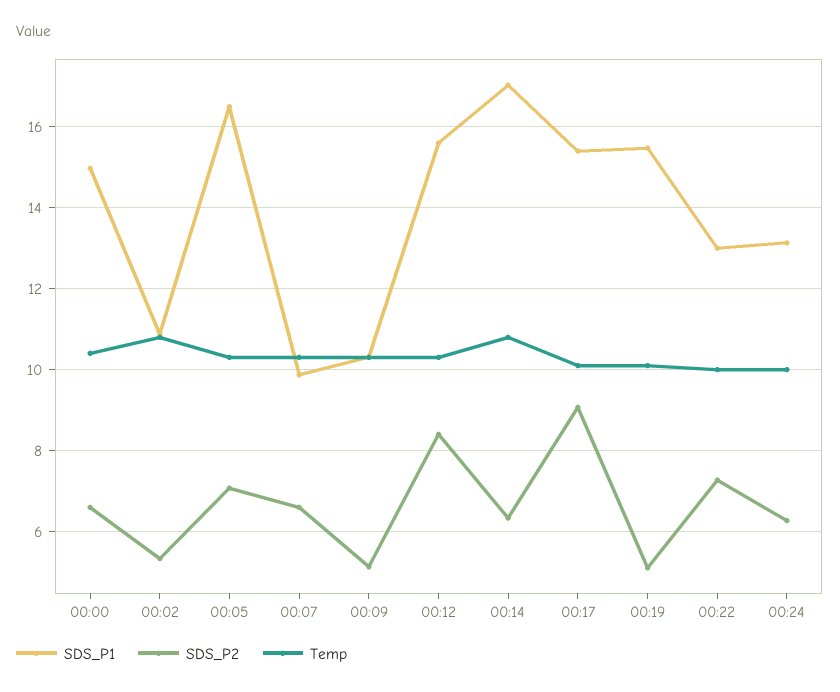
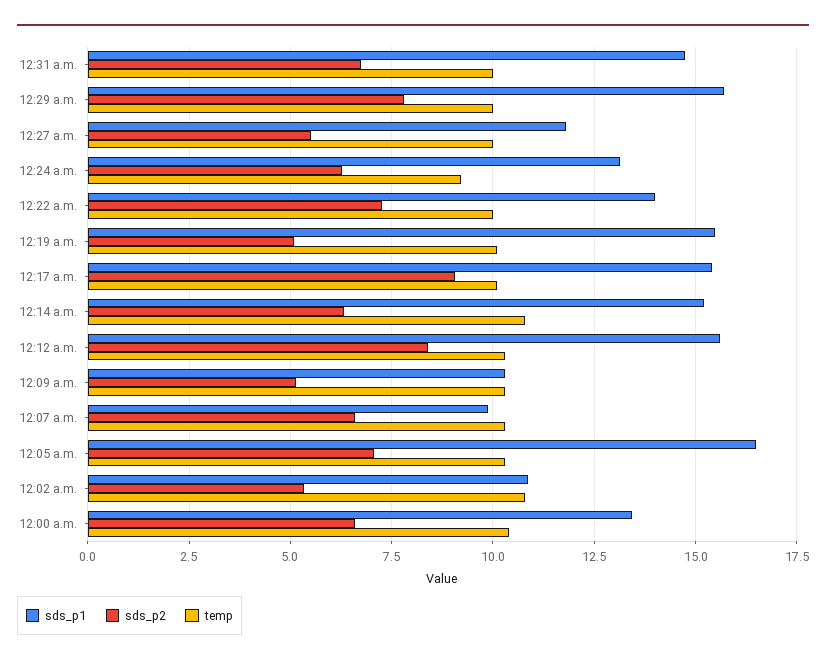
SDS_P1, 00:00: 15 -> 13.5
SDS_P1, 00:14: 17 -> 15.25
SDS_P1, 00:22: 13 -> 14
Temp, 00:24: 10 -> 9.25
SDS_P1, 12:31 a.m.: none -> 14.75
SDS_P2, 12:31 a.m.: none -> 6.75
Temp, 12:31 a.m.: none -> 10
SDS_P1, 12:29 a.m.: none -> 15.75
SDS_P2, 12:29 a.m.: none -> 7.75
Temp, 12:29 a.m.: none -> 10
SDS_P1, 12:27 a.m.: none -> 11.75
SDS_P2, 12:27 a.m.: none -> 5.5
Temp, 12:27 a.m.: none -> 10

